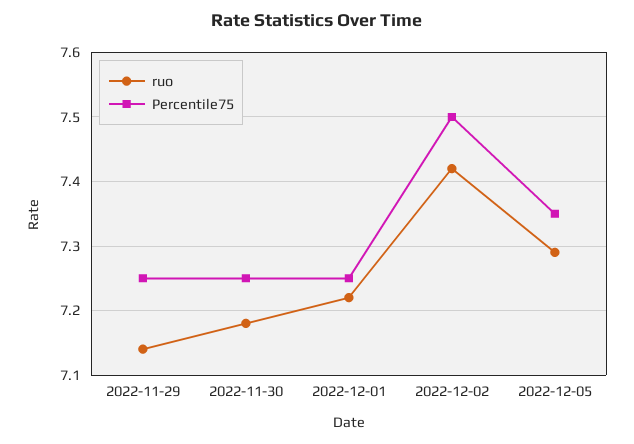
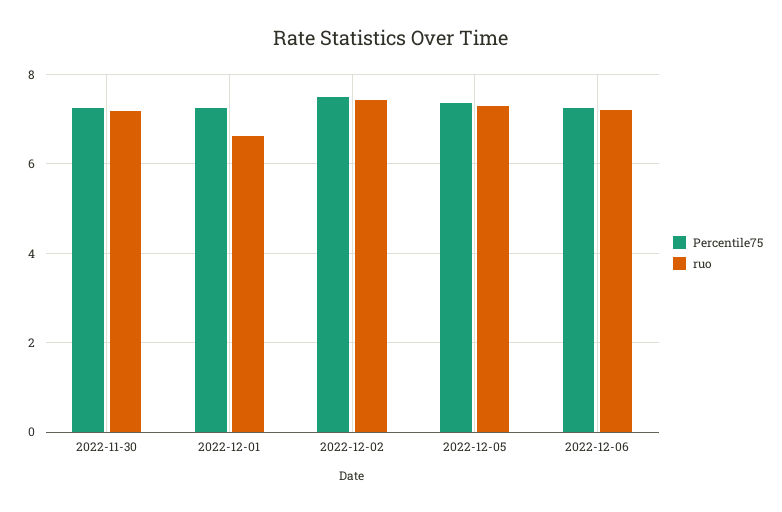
ruo, 2022-11-29: 7.14 -> none
Percentile75, 2022-11-29: 7.25 -> none
ruo, 2022-12-01: 7.22 -> 6.6
Percentile75, 2022-12-06: none -> 7.2
ruo, 2022-12-06: none -> 7.2

